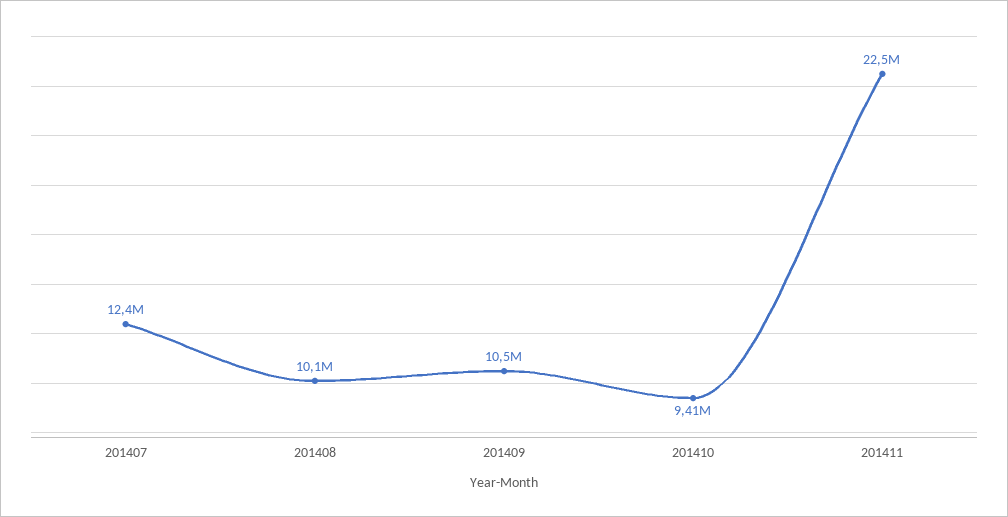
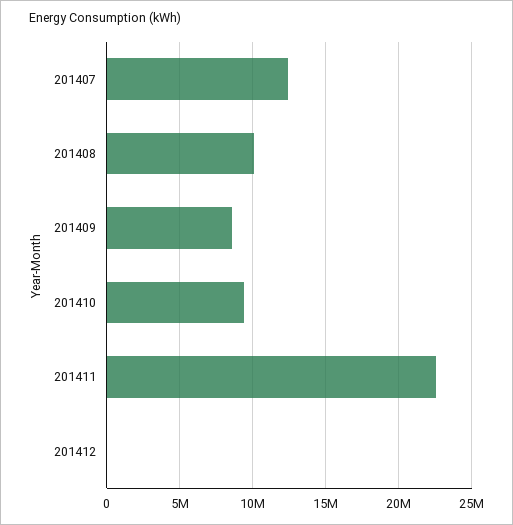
201409: 10500000 -> 8500000
201412: none -> 0

